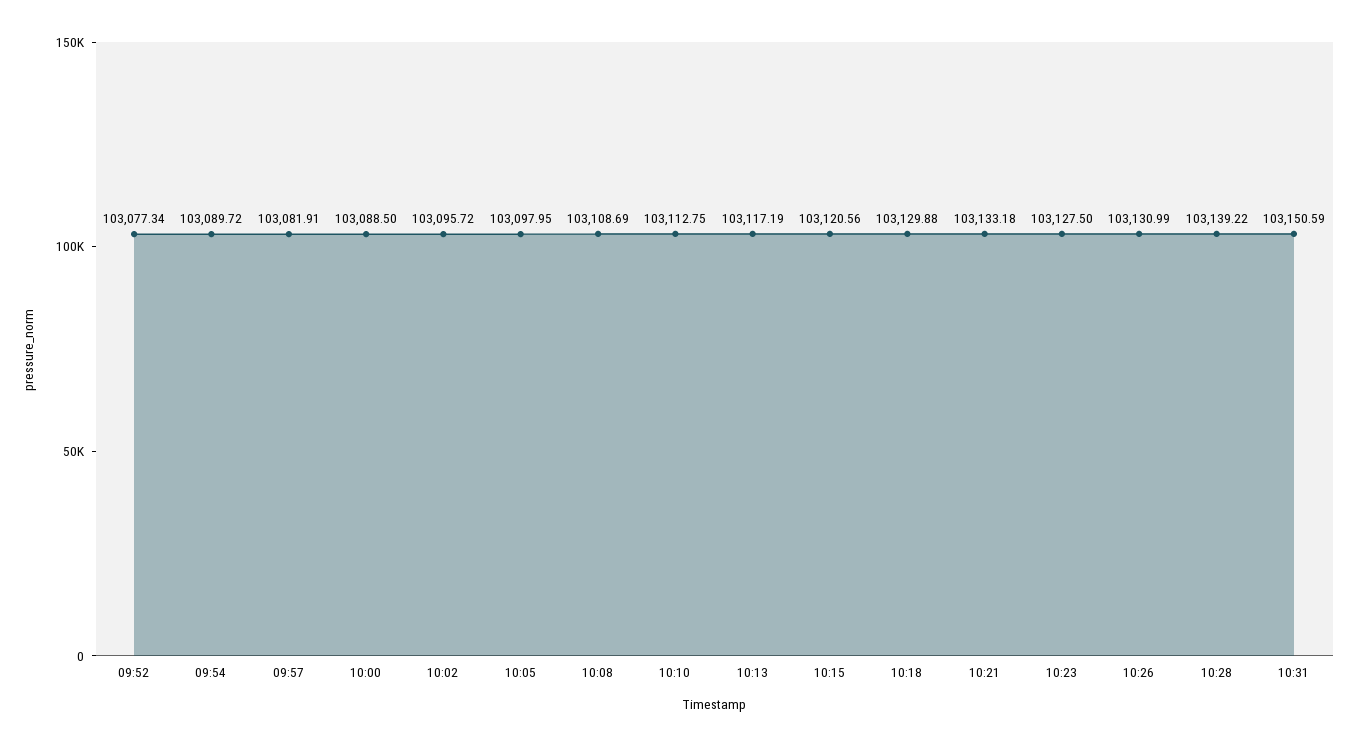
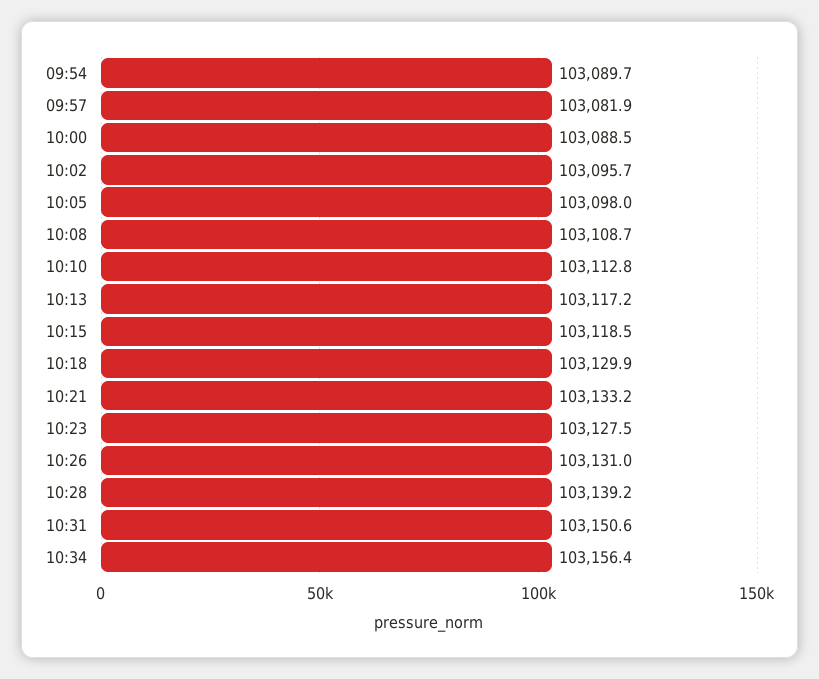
09:52: 103077.34 -> none
10:15: 103120.56 -> 103118.5
10:34: none -> 103156.4

